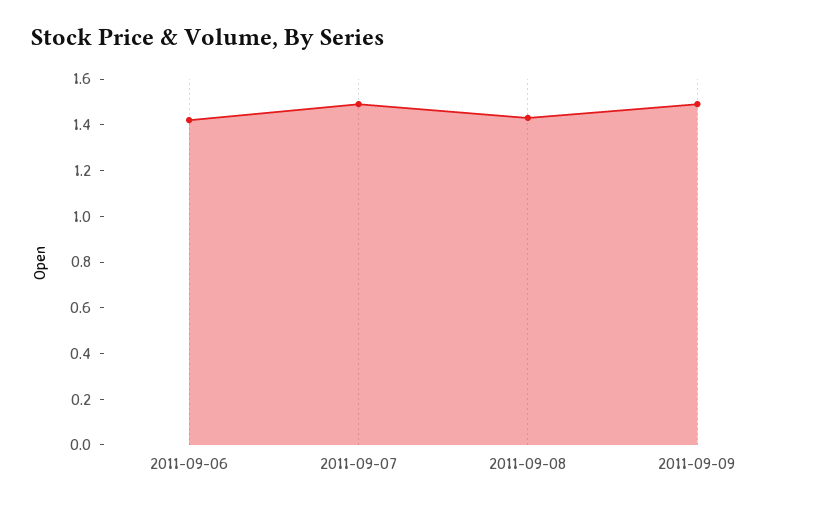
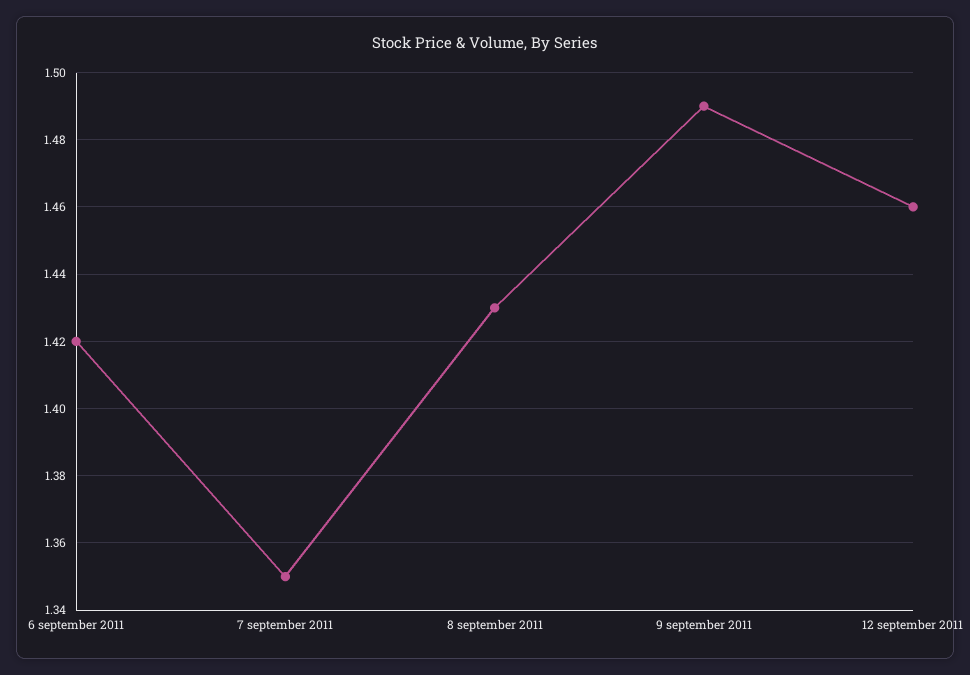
2011-09-07: 1.5 -> 1.35
12 september 2011: none -> 1.46

